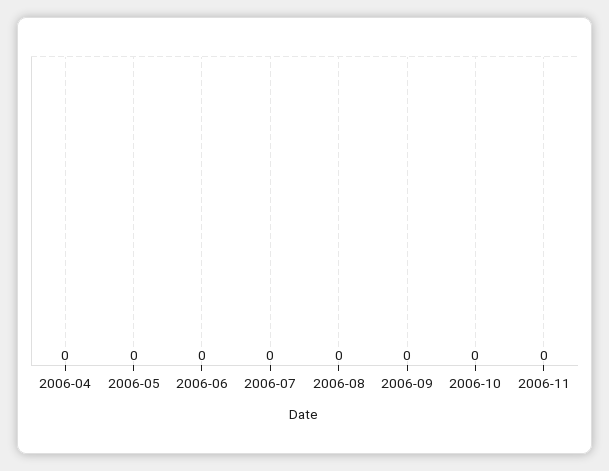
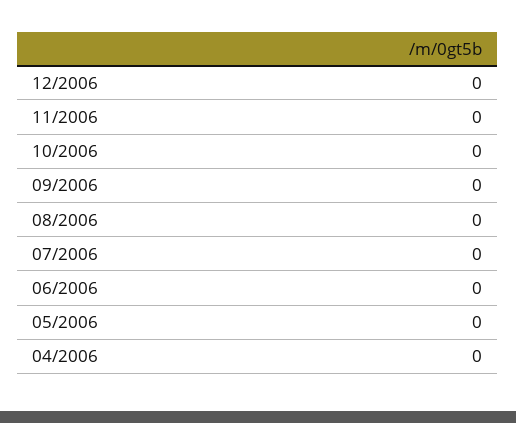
12/2006: none -> 0

